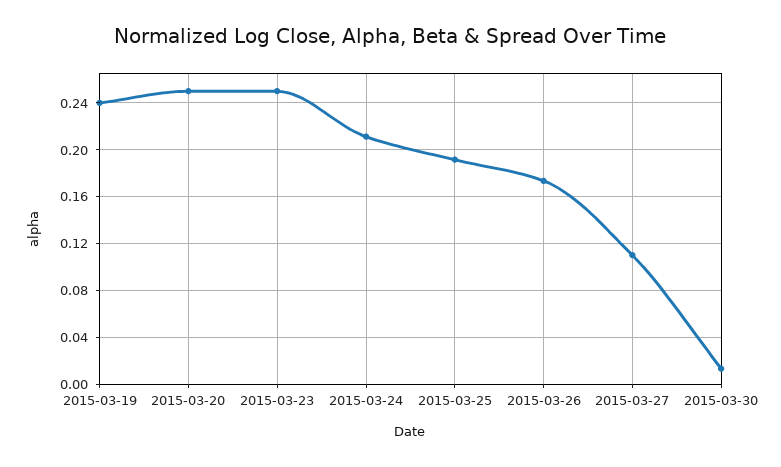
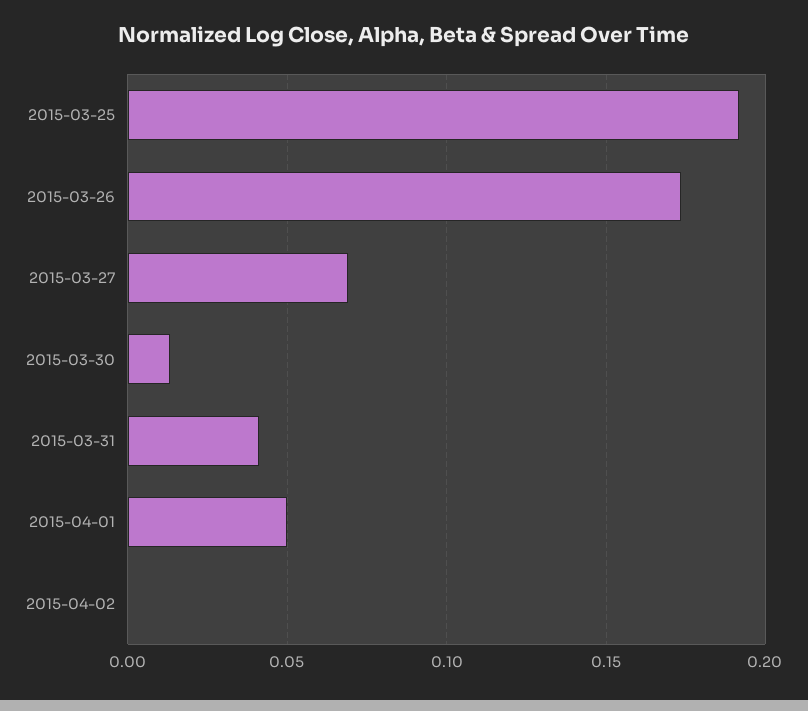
2015-03-19: 0.24 -> none
2015-03-20: 0.25 -> none
2015-03-23: 0.25 -> none
2015-03-24: 0.21 -> none
2015-03-27: 0.11 -> 0.07
2015-03-31: none -> 0.04
2015-04-01: none -> 0.05
2015-04-02: none -> 0

